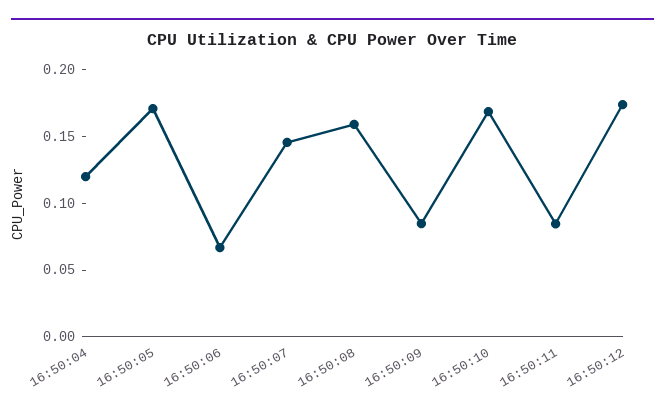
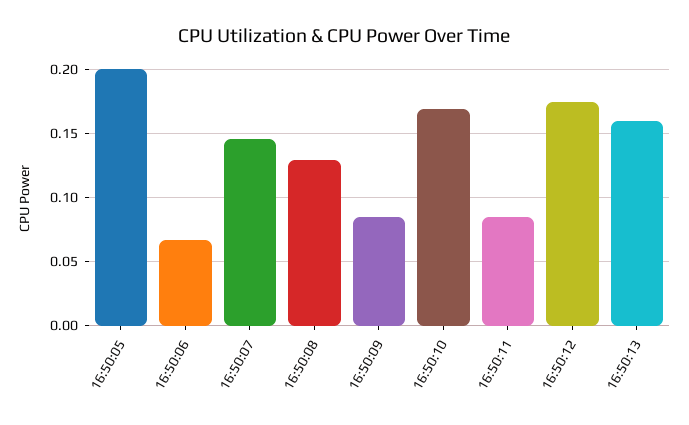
16:50:04: 0.12 -> none
16:50:05: 0.17 -> 0.2
16:50:08: 0.16 -> 0.13
16:50:13: none -> 0.16

